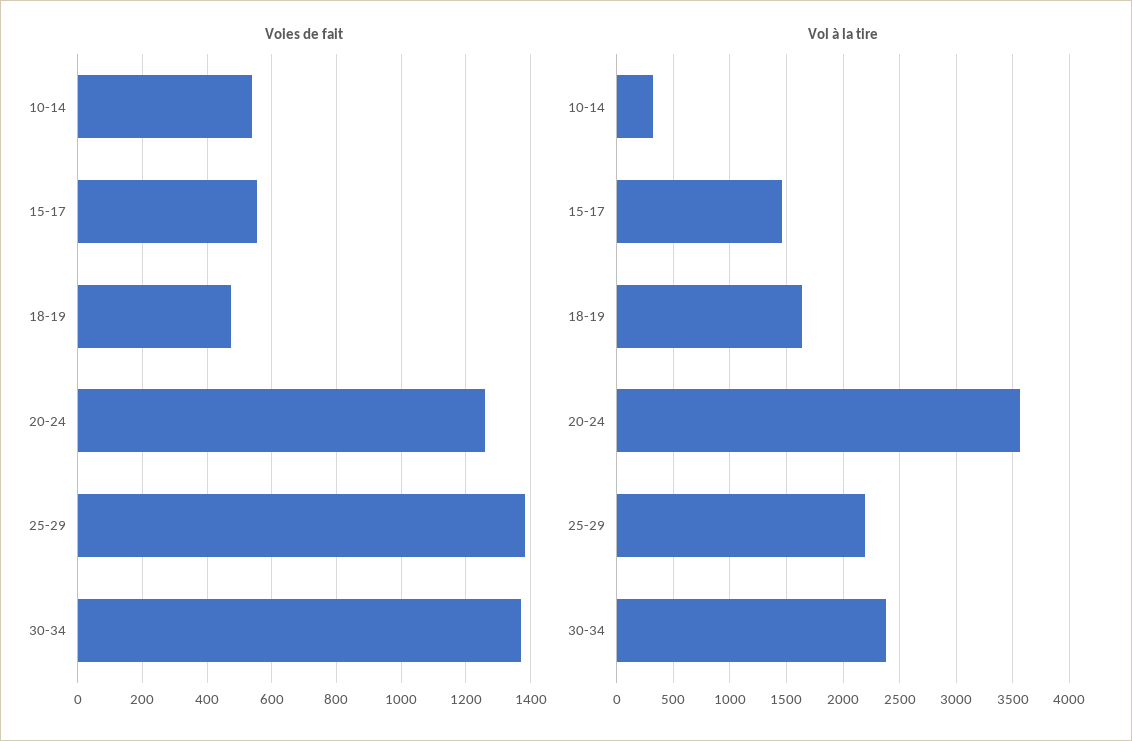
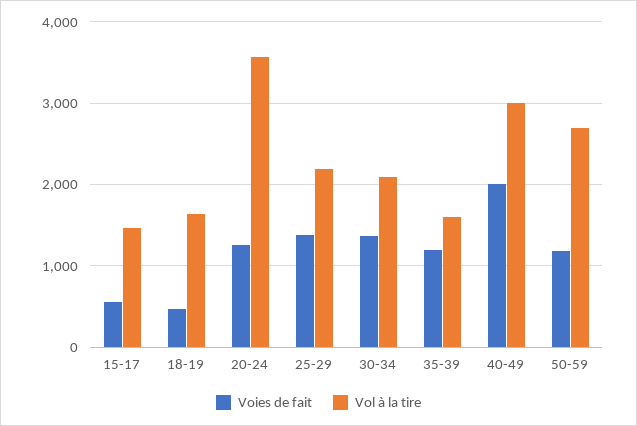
Voies de fait, 10-14: 540 -> none
Vol à la tire, 10-14: 300 -> none
Vol à la tire, 30-34: 2400 -> 2100
Voies de fait, 35-39: none -> 1200
Vol à la tire, 35-39: none -> 1600
Voies de fait, 40-49: none -> 2000
Vol à la tire, 40-49: none -> 3000
Voies de fait, 50-59: none -> 1200
Vol à la tire, 50-59: none -> 2700

